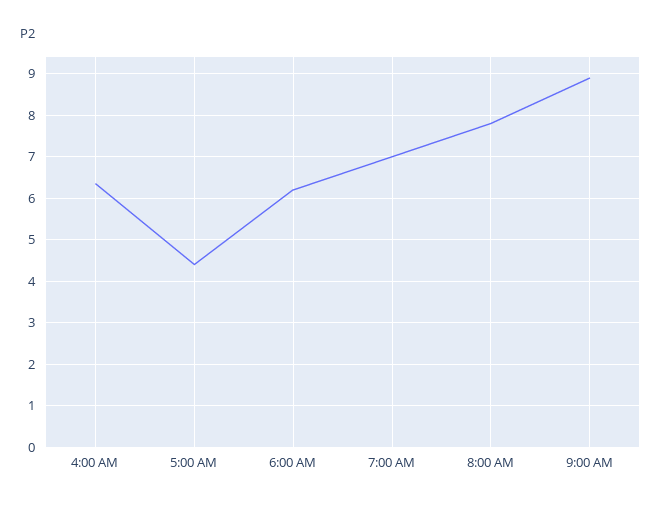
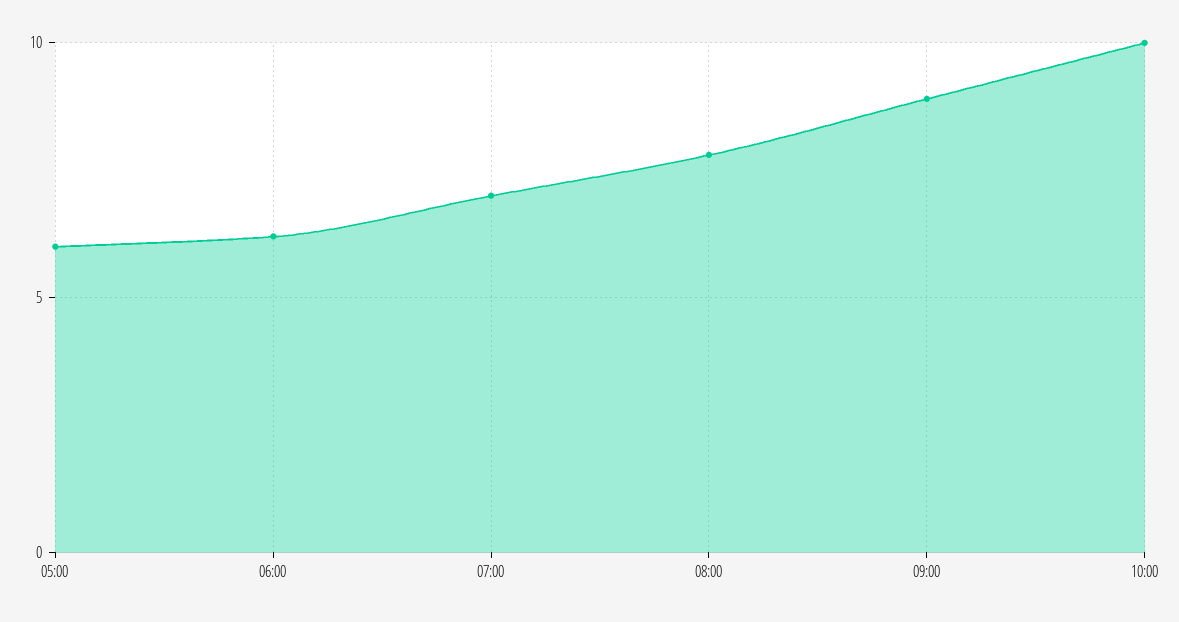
4:00 AM: 6.4 -> none
5:00 AM: 4.4 -> 6
10:00: none -> 10

